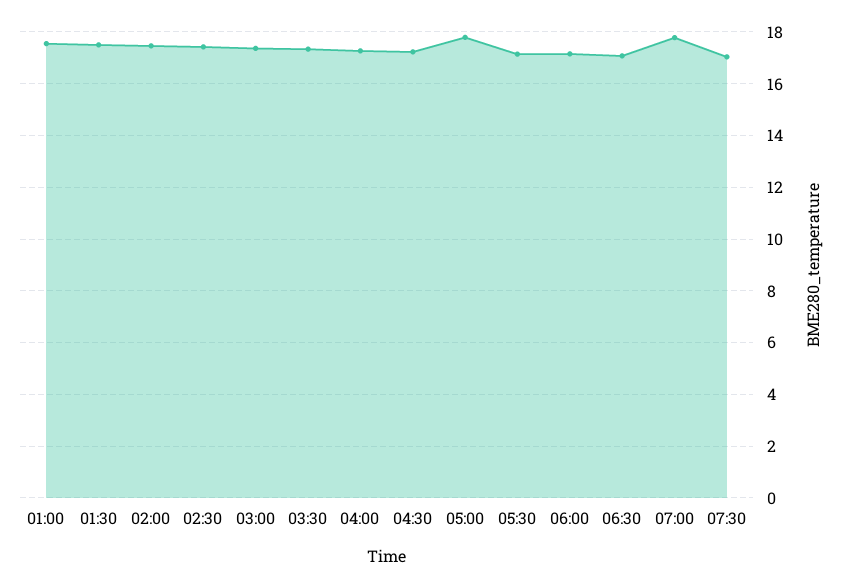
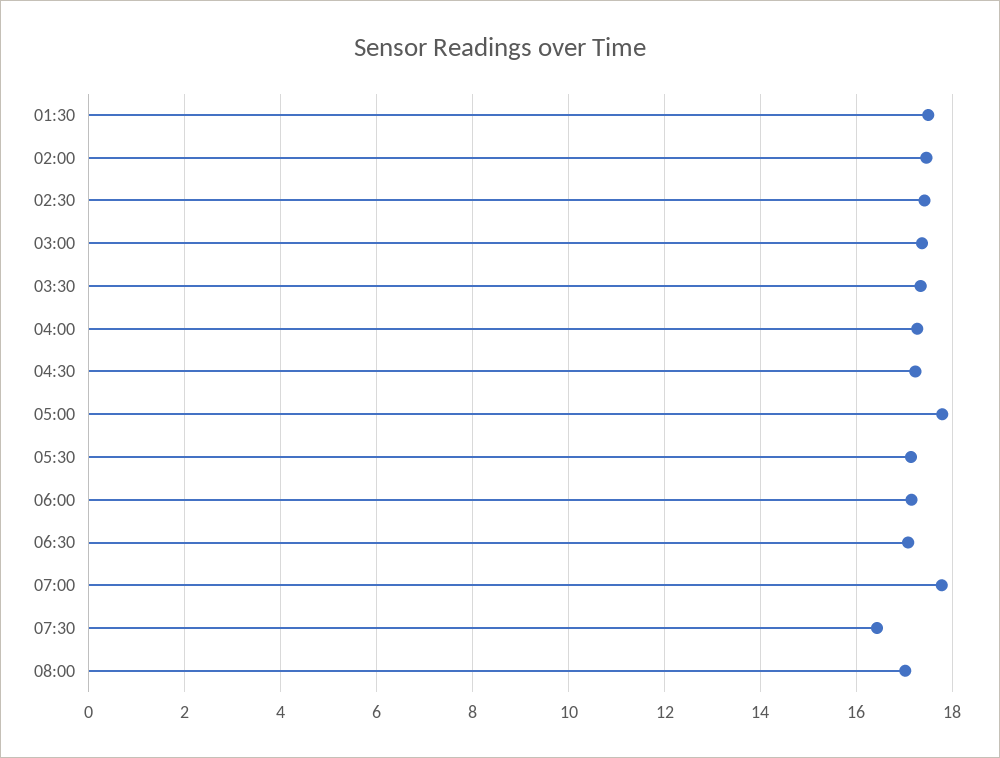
01:00: 17.5 -> none
07:30: 17 -> 16.4
08:00: none -> 17

